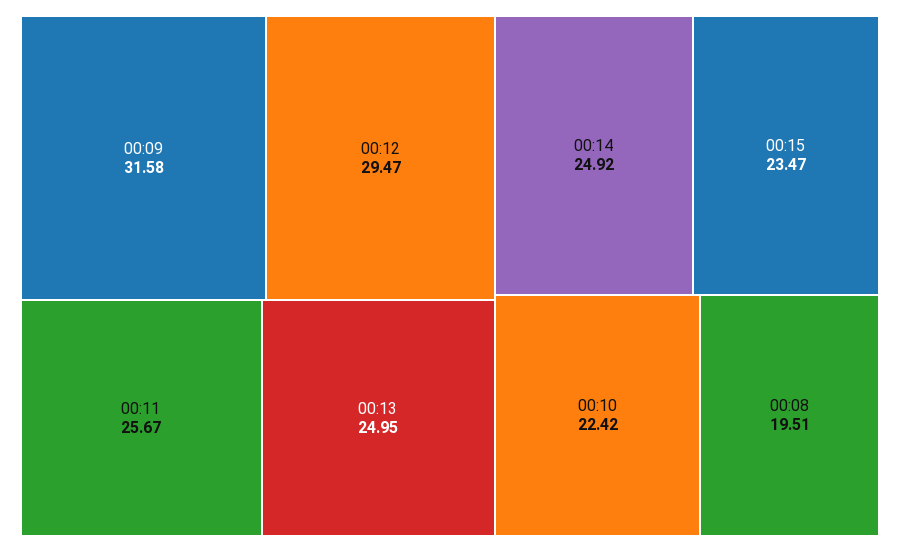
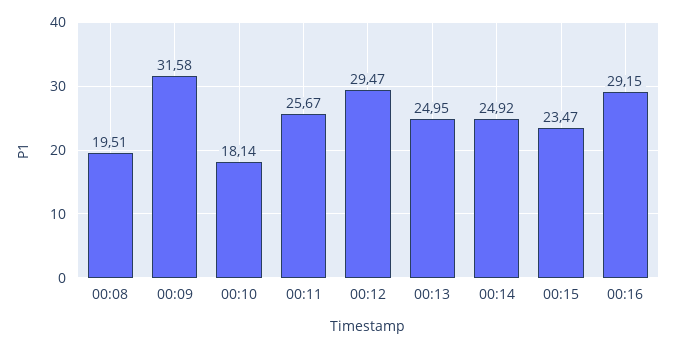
00:10: 22.42 -> 18.14
00:16: none -> 29.15

